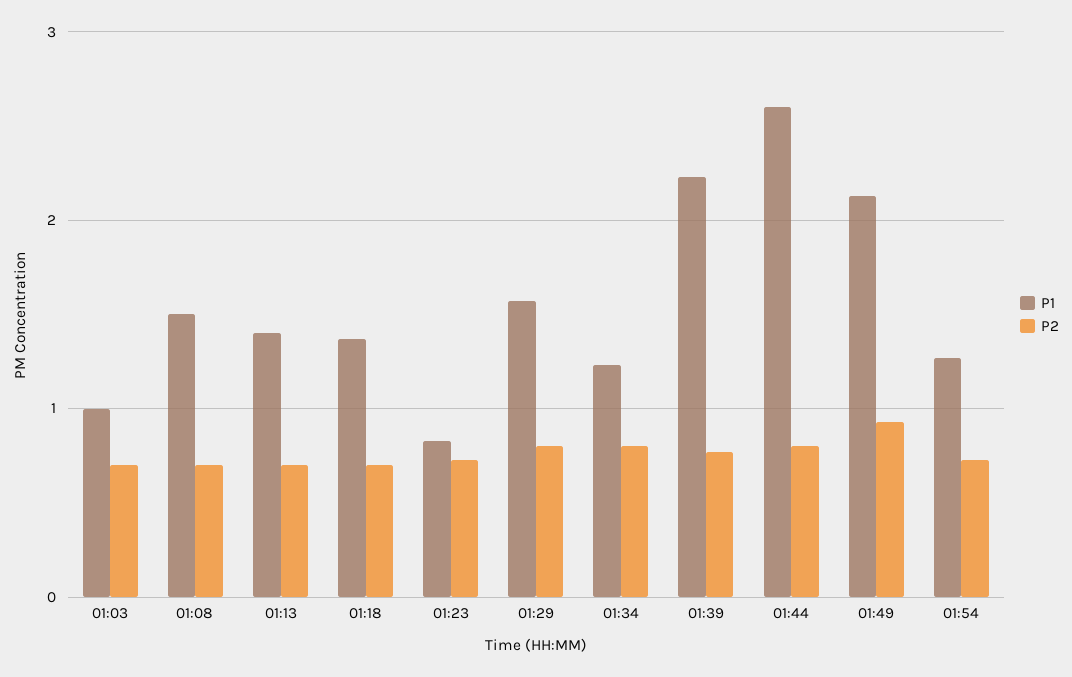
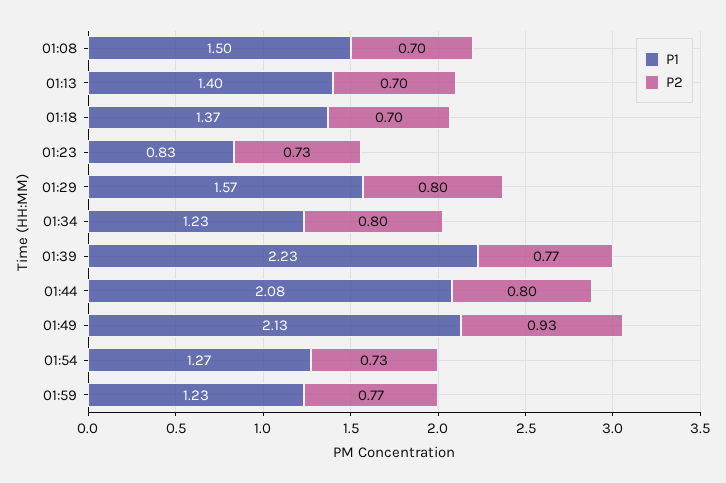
P1, 01:03: 1 -> none
P2, 01:03: 0.7 -> none
P1, 01:44: 2.6 -> 2.08
P1, 01:59: none -> 1.23
P2, 01:59: none -> 0.77

